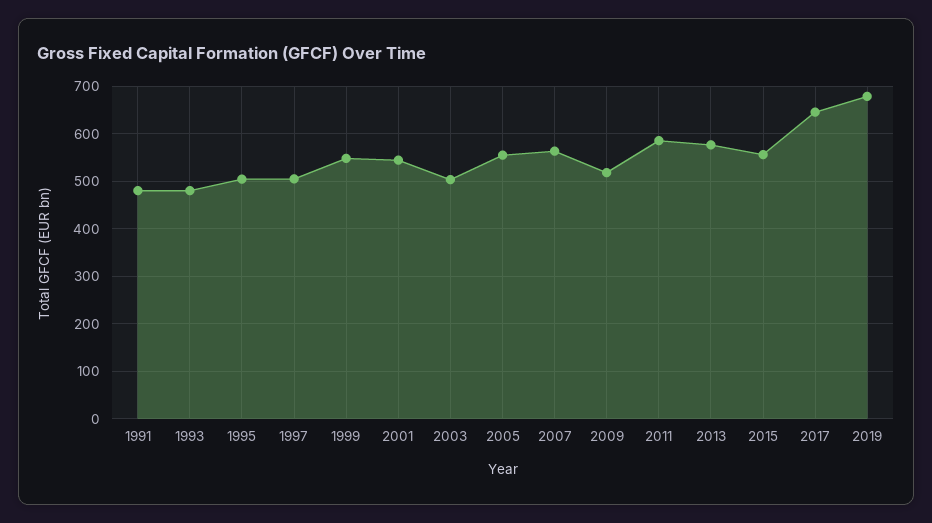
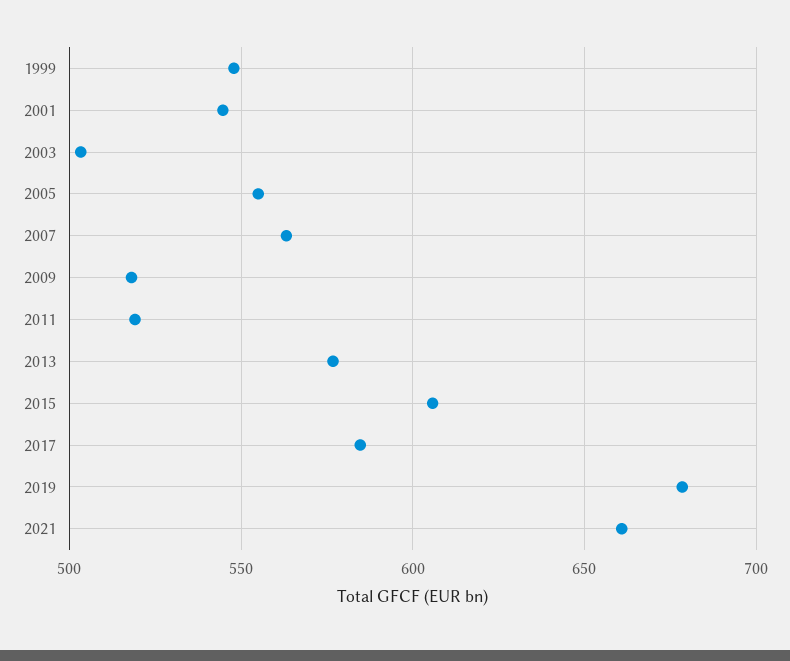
1991: 480 -> none
1993: 480 -> none
1995: 500 -> none
1997: 500 -> none
2011: 580 -> 520
2015: 560 -> 605
2017: 640 -> 585
2021: none -> 660

